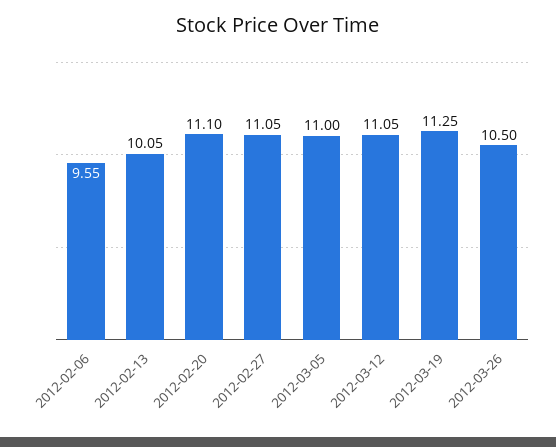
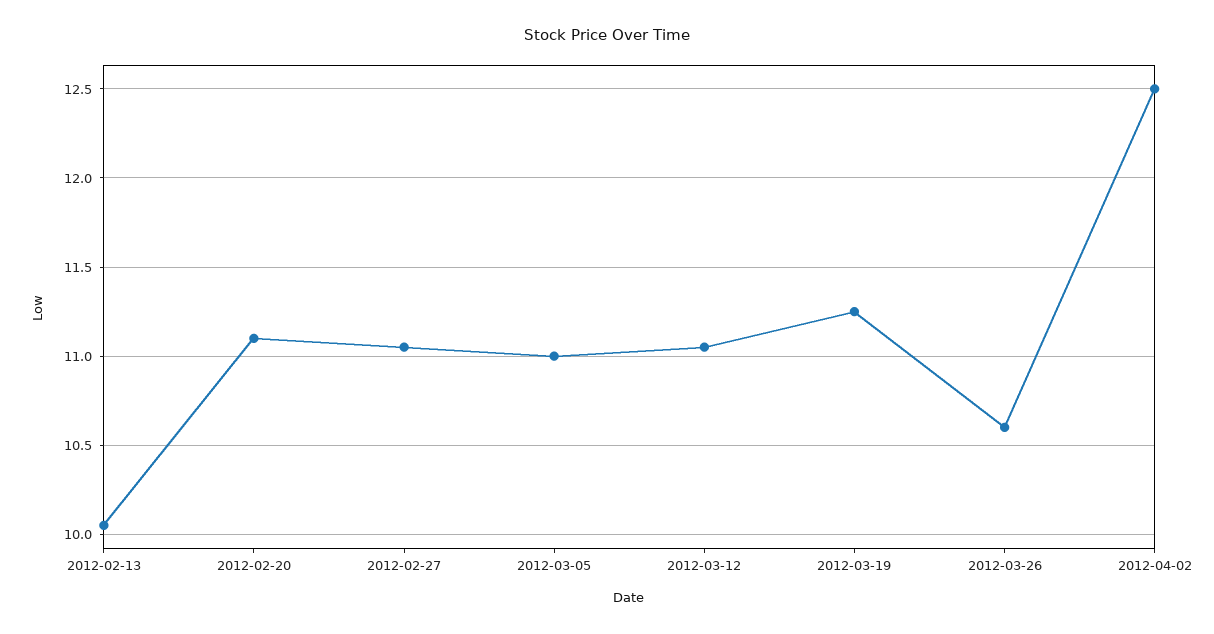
2012-02-06: 9.55 -> none
2012-03-26: 10.5 -> 10.6
2012-04-02: none -> 12.5

